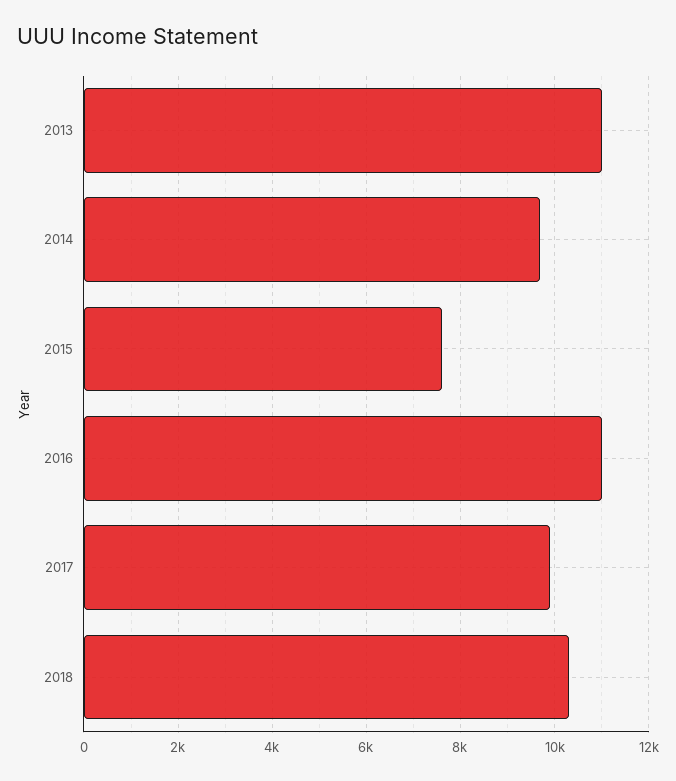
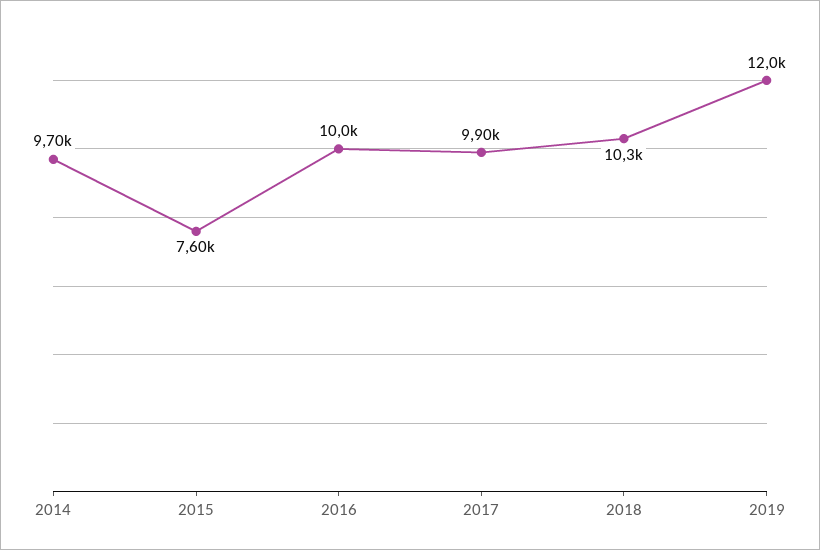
2013: 11000 -> none
2016: 11000 -> 10000
2019: none -> 12000

